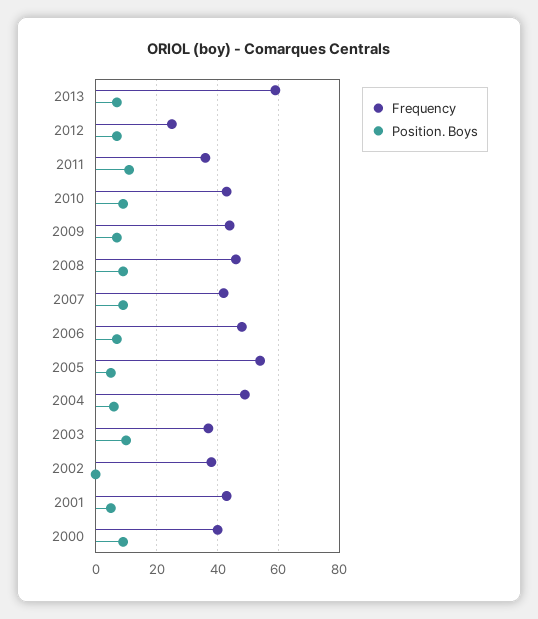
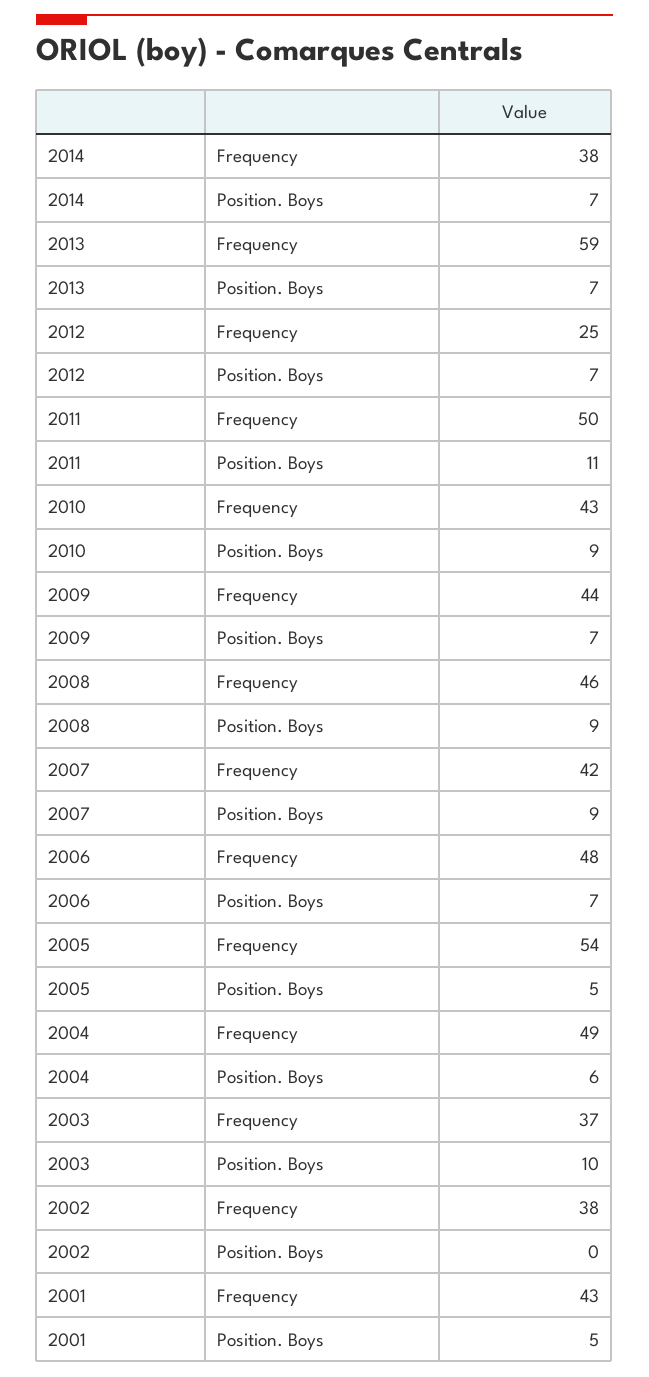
Frequency, 2011: 35 -> 50
Frequency, 2000: 40 -> none
Position. Boys, 2000: 10 -> none
Frequency, 2014: none -> 38
Position. Boys, 2014: none -> 7

